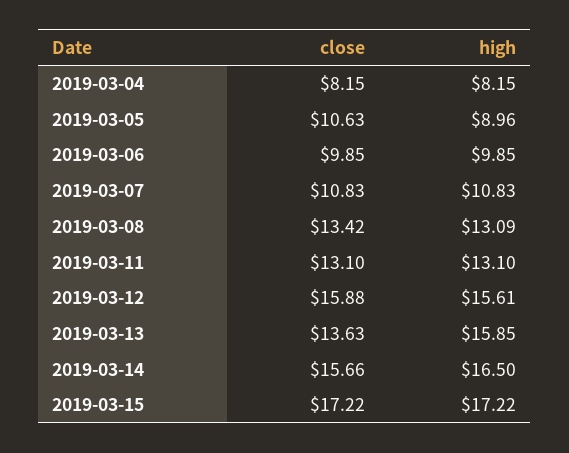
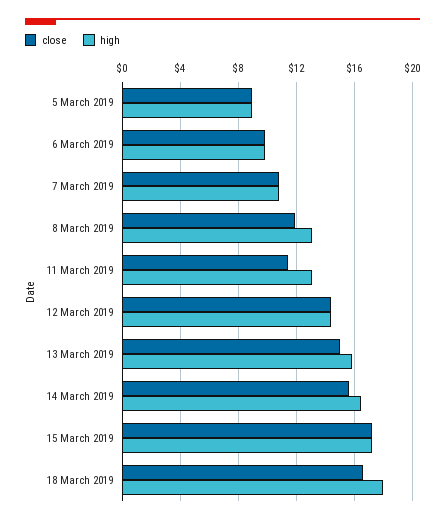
close, 2019-03-04: 8.15 -> none
high, 2019-03-04: 8.15 -> none
close, 2019-03-05: 10.63 -> 9
close, 2019-03-08: 13.42 -> 12
close, 2019-03-11: 13.1 -> 11.5
close, 2019-03-12: 15.88 -> 14.5
high, 2019-03-12: 15.61 -> 14.5
close, 2019-03-13: 13.63 -> 15
close, 18 March 2019: none -> 16.5
high, 18 March 2019: none -> 18

